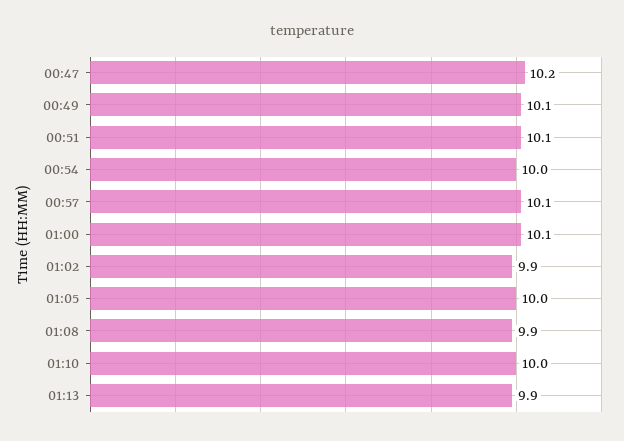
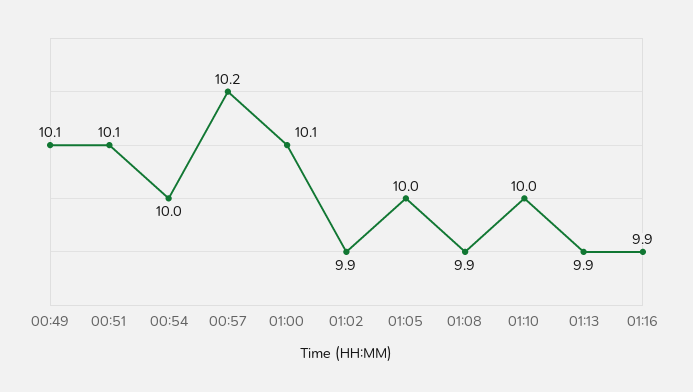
00:47: 10.2 -> none
00:57: 10.1 -> 10.2
01:16: none -> 9.9

